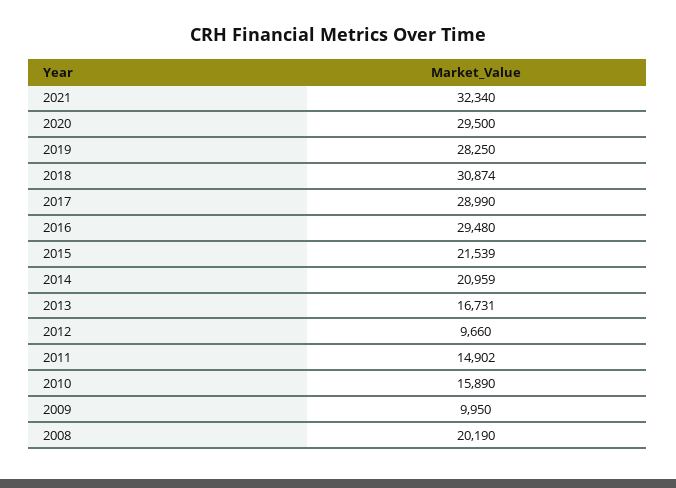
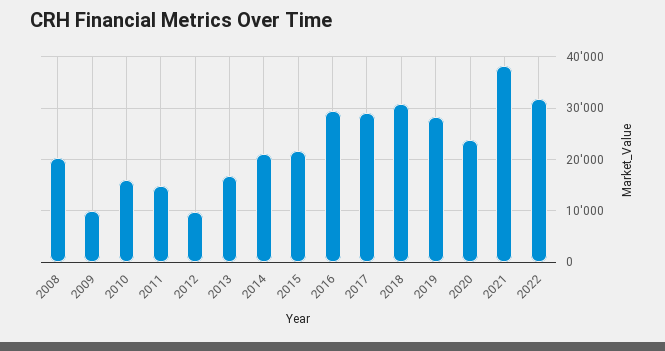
2021: 32340 -> 38000
2020: 29500 -> 24000
2022: none -> 32000

